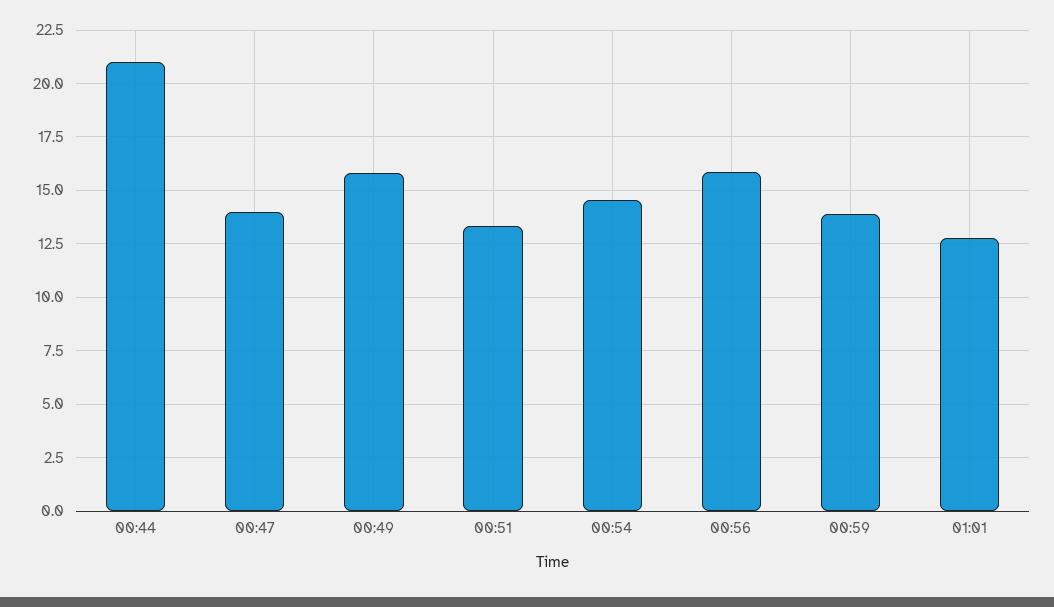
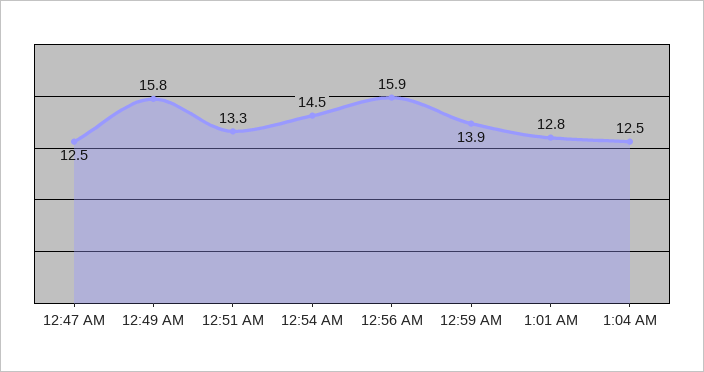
00:44: 21 -> none
00:47: 14 -> 12.5
1:04 AM: none -> 12.5

